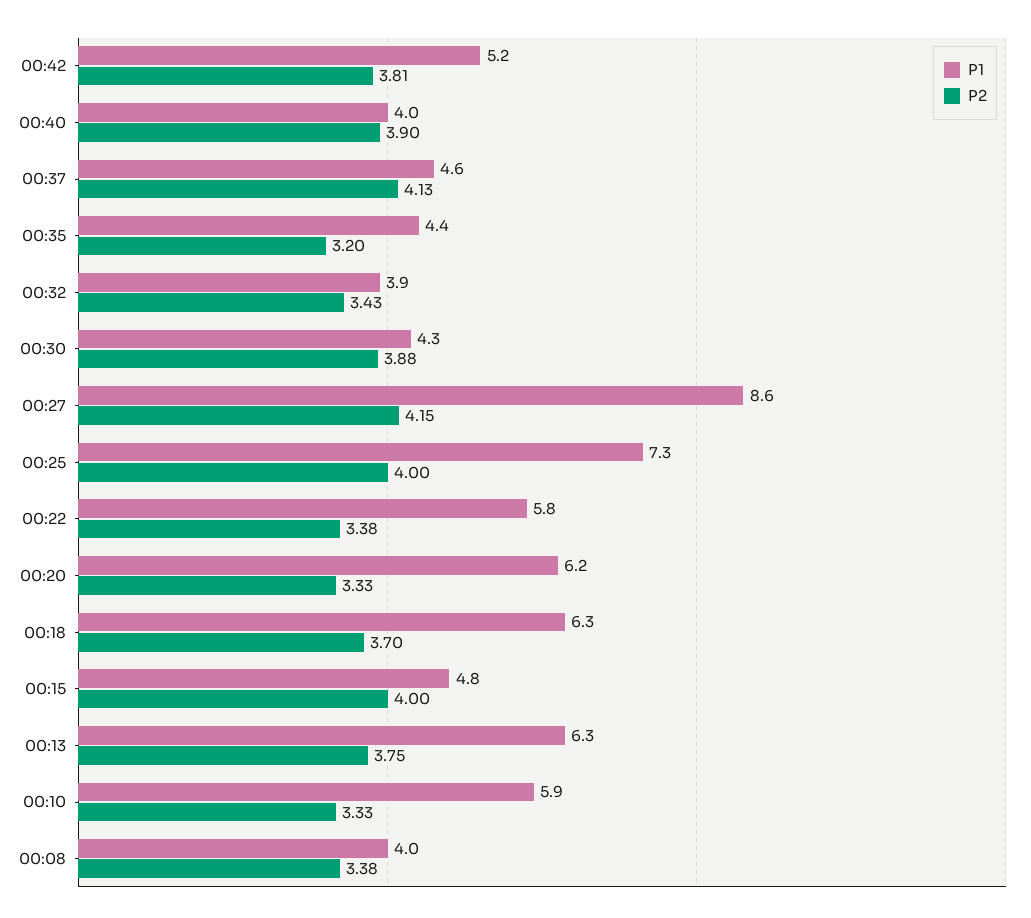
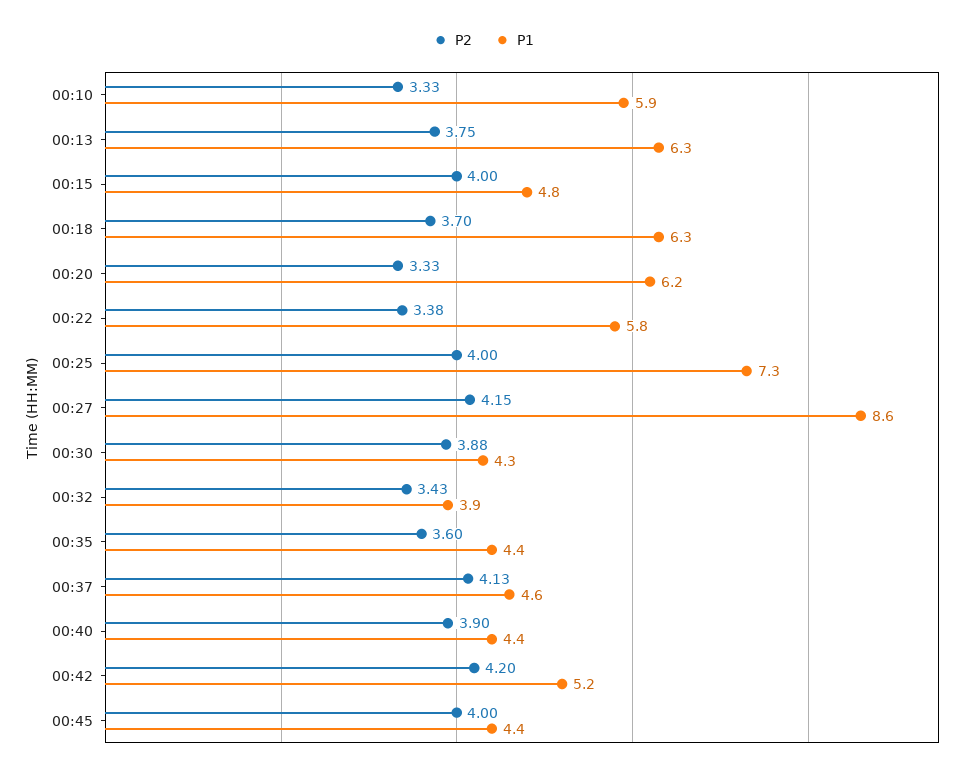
P2, 00:42: 3.81 -> 4.2
P1, 00:40: 4 -> 4.4
P2, 00:35: 3.2 -> 3.6
P1, 00:08: 4 -> none
P2, 00:08: 3.38 -> none
P2, 00:45: none -> 4
P1, 00:45: none -> 4.4

